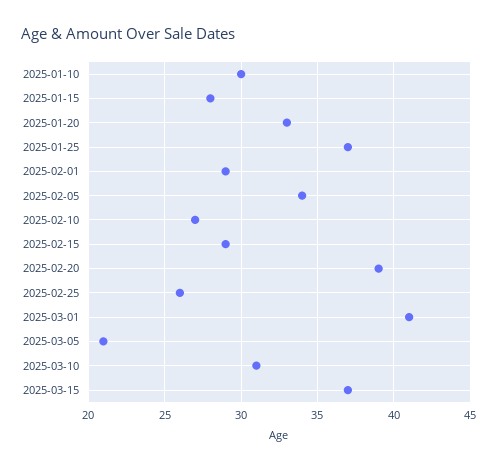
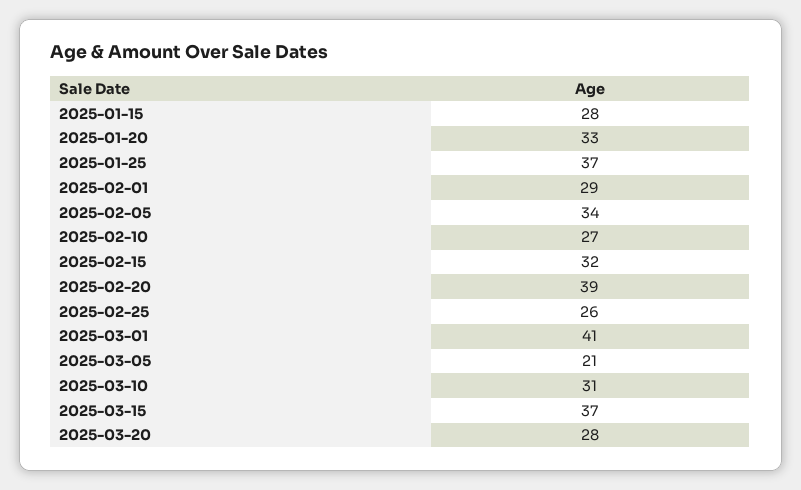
2025-01-10: 30 -> none
2025-02-15: 29 -> 32
2025-03-20: none -> 28

